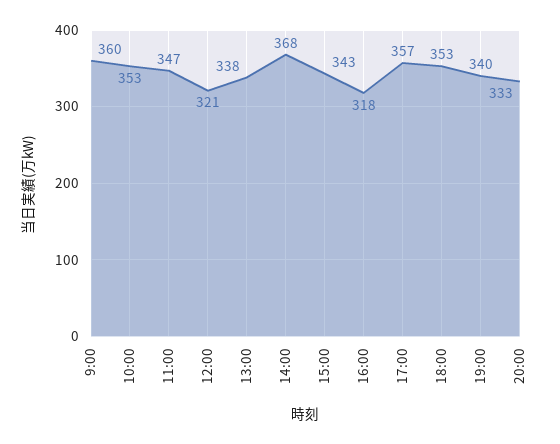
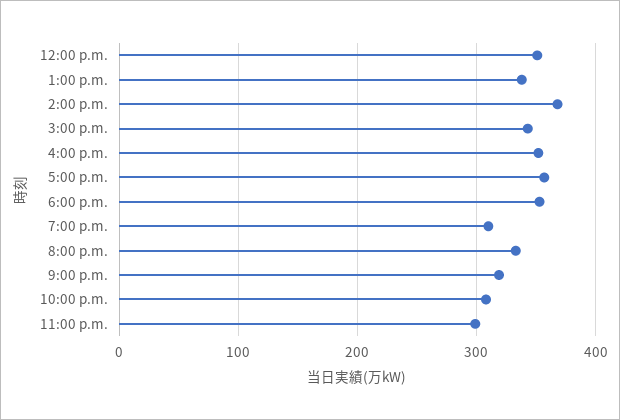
9:00: 360 -> none
10:00: 353 -> none
11:00: 347 -> none
12:00: 321 -> 350
16:00: 318 -> 350
19:00: 340 -> 310
9:00 p.m.: none -> 320
10:00 p.m.: none -> 310
11:00 p.m.: none -> 300

